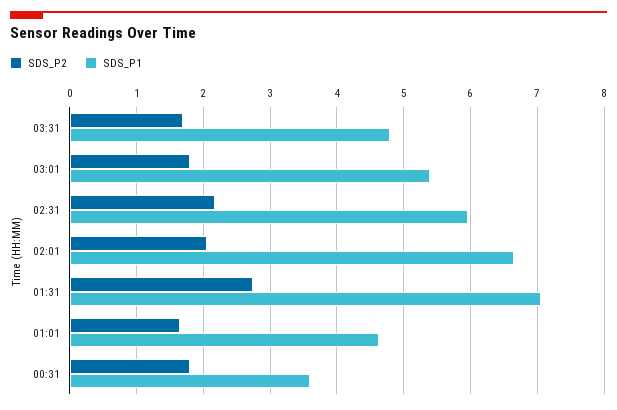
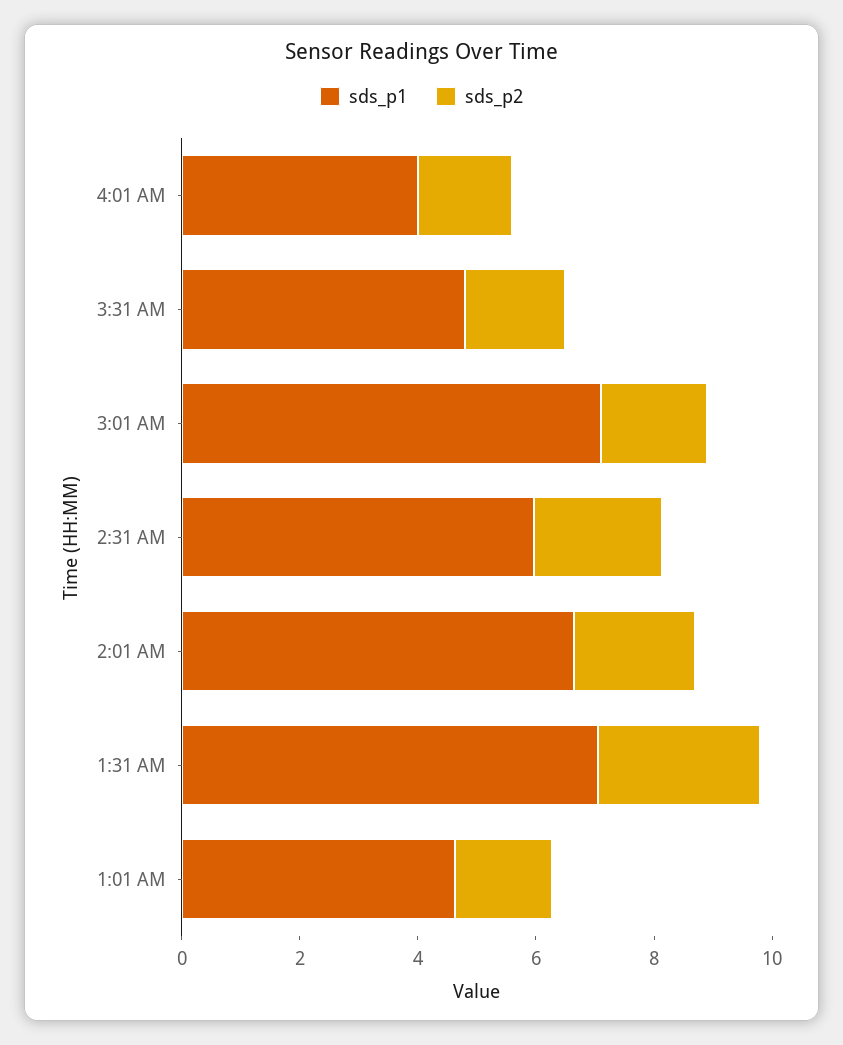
SDS_P1, 03:01: 5.4 -> 7
SDS_P2, 00:31: 1.8 -> none
SDS_P1, 00:31: 3.6 -> none
SDS_P1, 4:01 AM: none -> 4
SDS_P2, 4:01 AM: none -> 1.5

